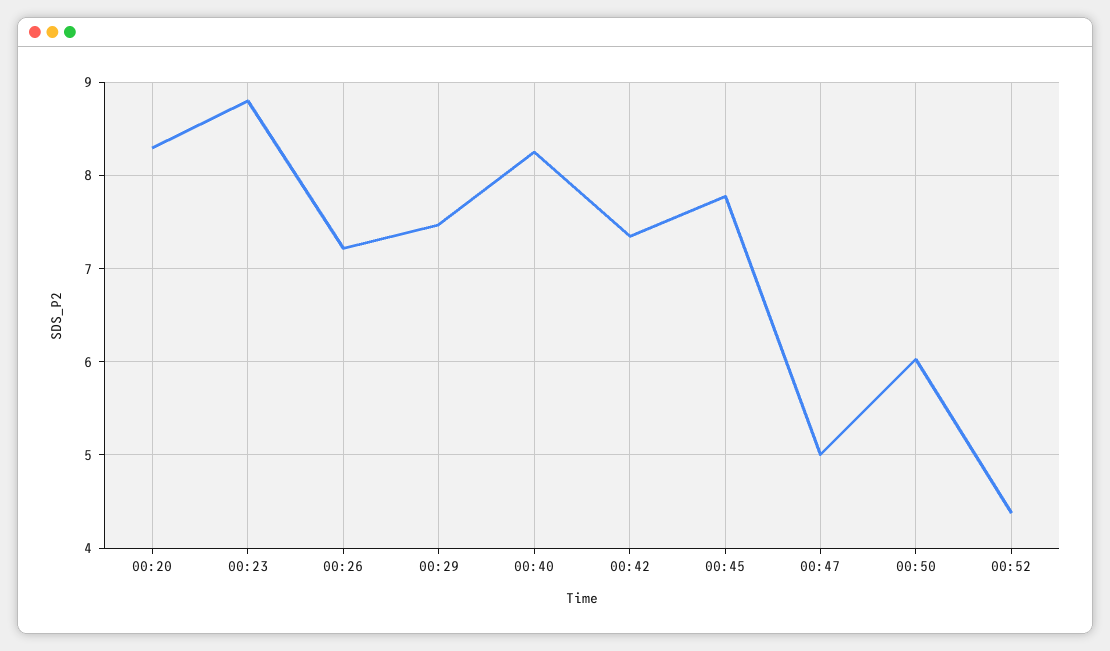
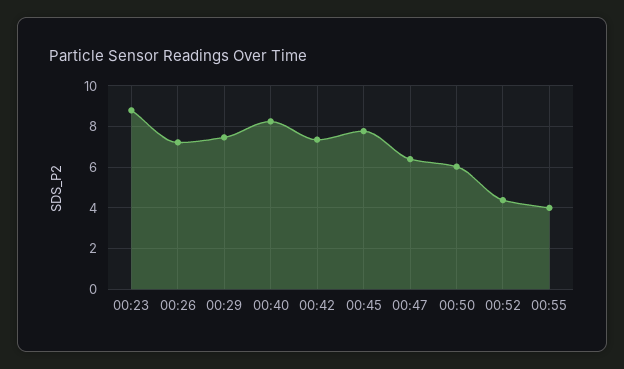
00:20: 8.3 -> none
00:47: 5 -> 6.5
00:55: none -> 4

